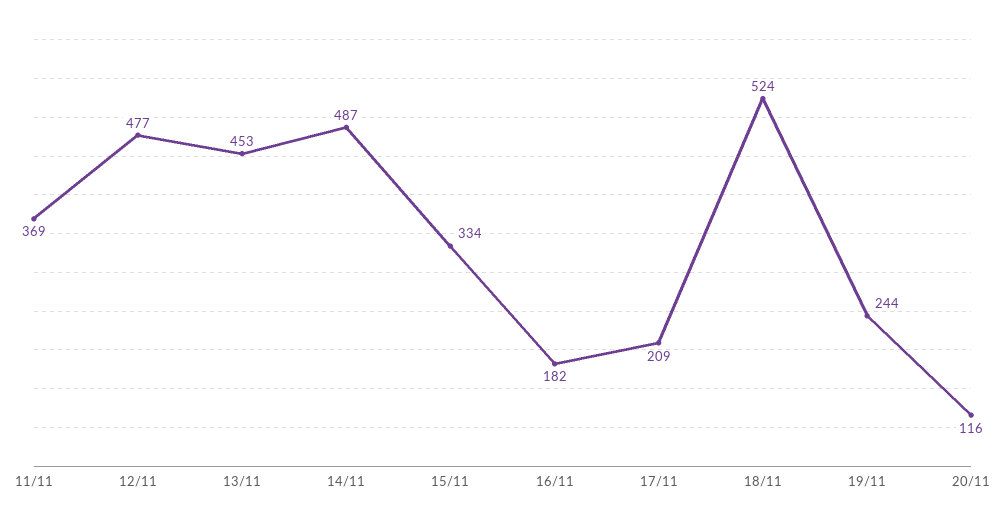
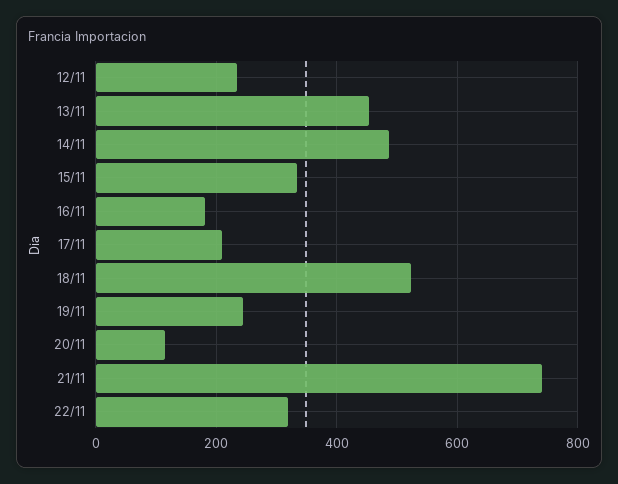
11/11: 369 -> none
12/11: 477 -> 240
21/11: none -> 740
22/11: none -> 320

